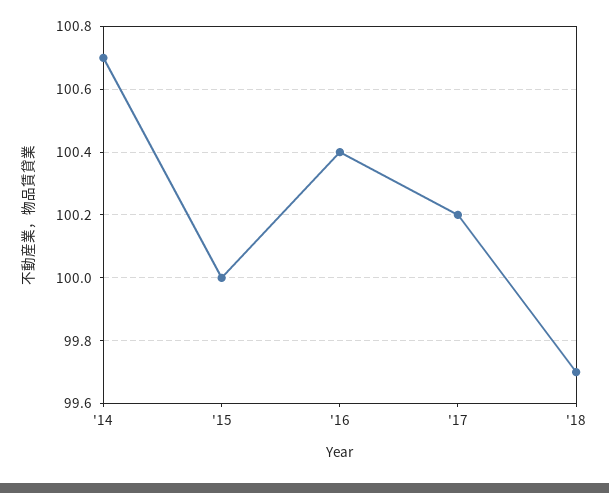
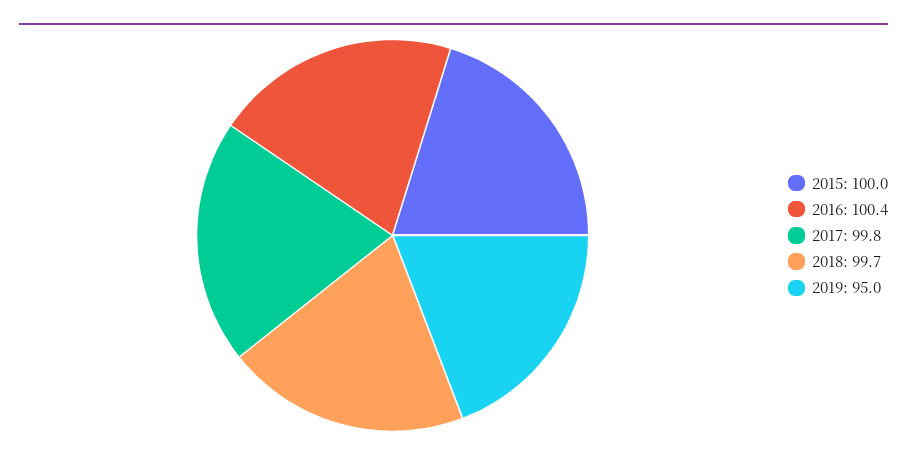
'14: 100.7 -> none
'17: 100.2 -> 99.8
2019: none -> 95

